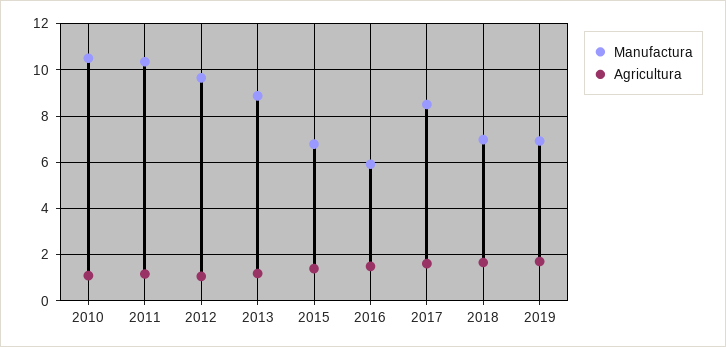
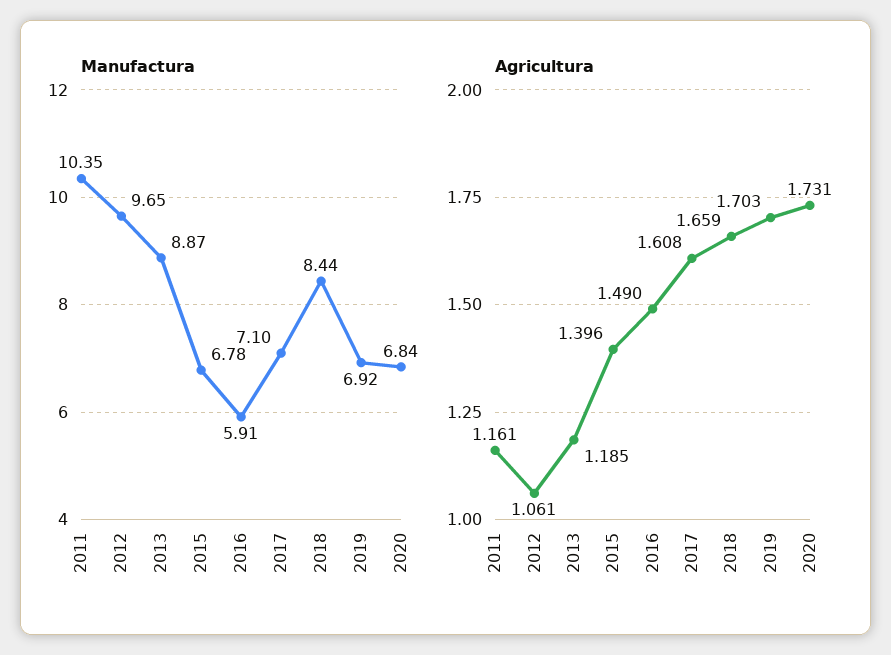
Manufactura, 2010: 10.5 -> none
Agricultura, 2010: 1 -> none
Manufactura, 2017: 8.5 -> 7.1
Manufactura, 2018: 7 -> 8.44
Manufactura, 2020: none -> 6.84
Agricultura, 2020: none -> 1.731

